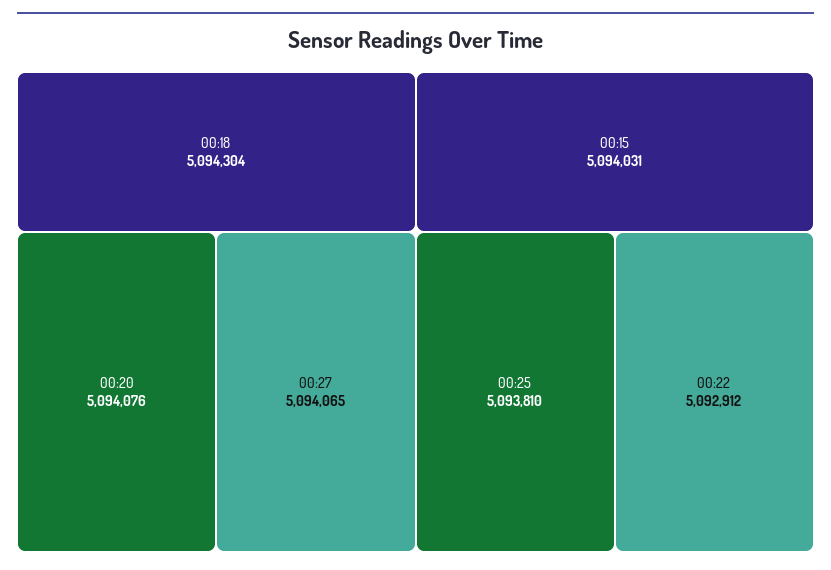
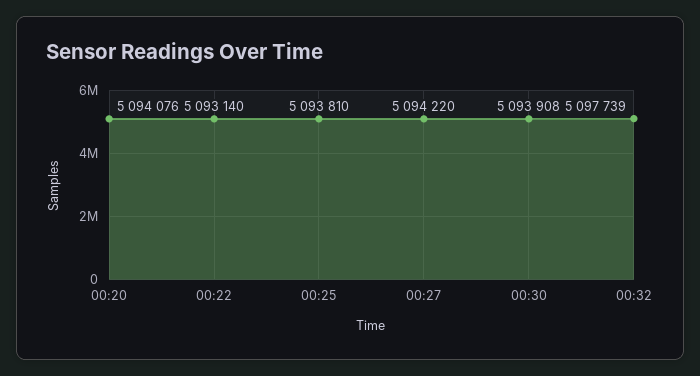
00:18: 5094304 -> none
00:27: 5094065 -> 5094220
00:15: 5094031 -> none
00:22: 5092912 -> 5093140
00:30: none -> 5093908
00:32: none -> 5097739

